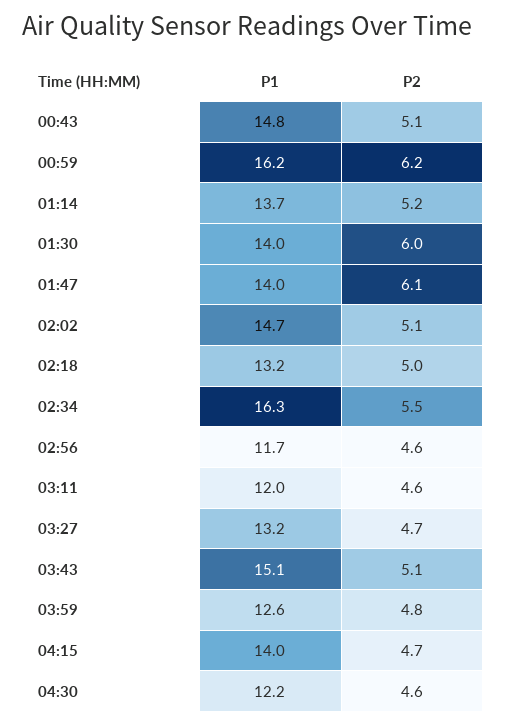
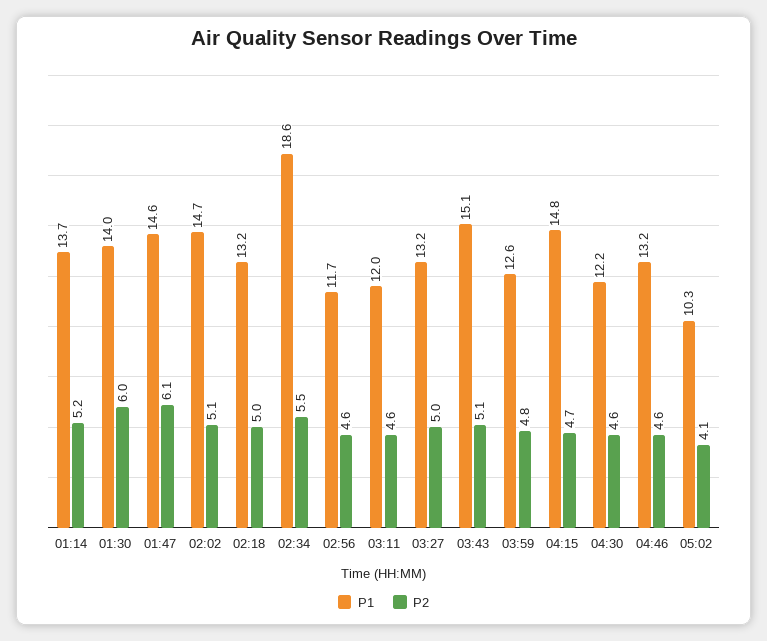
P1, 00:43: 14.8 -> none
P2, 00:43: 5.1 -> none
P1, 00:59: 16.2 -> none
P2, 00:59: 6.2 -> none
P1, 01:47: 14 -> 14.6
P1, 02:34: 16.3 -> 18.6
P2, 03:27: 4.7 -> 5
P1, 04:15: 14 -> 14.8
P1, 04:46: none -> 13.2
P2, 04:46: none -> 4.6
P1, 05:02: none -> 10.3
P2, 05:02: none -> 4.1

